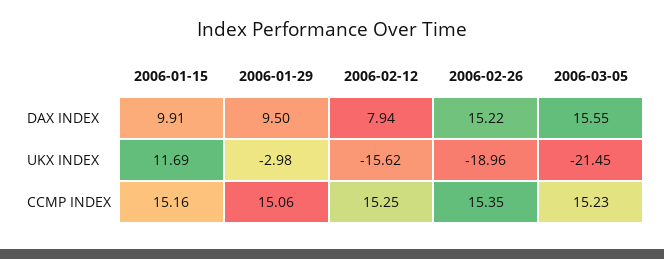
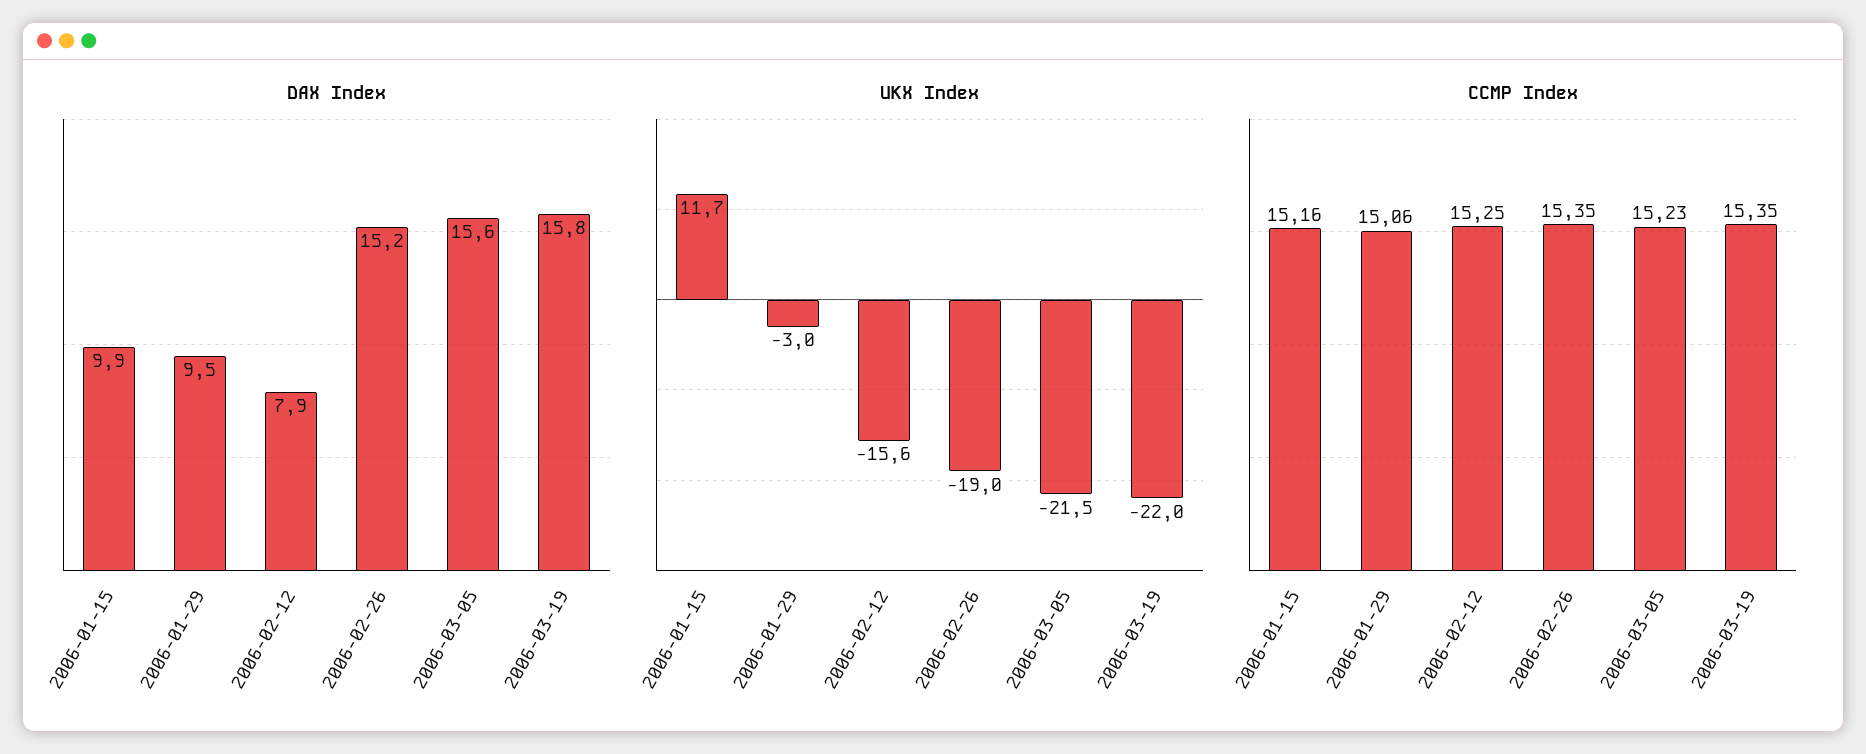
DAX INDEX, 2006-03-19: none -> 15.8
UKX INDEX, 2006-03-19: none -> -22
CCMP INDEX, 2006-03-19: none -> 15.35

